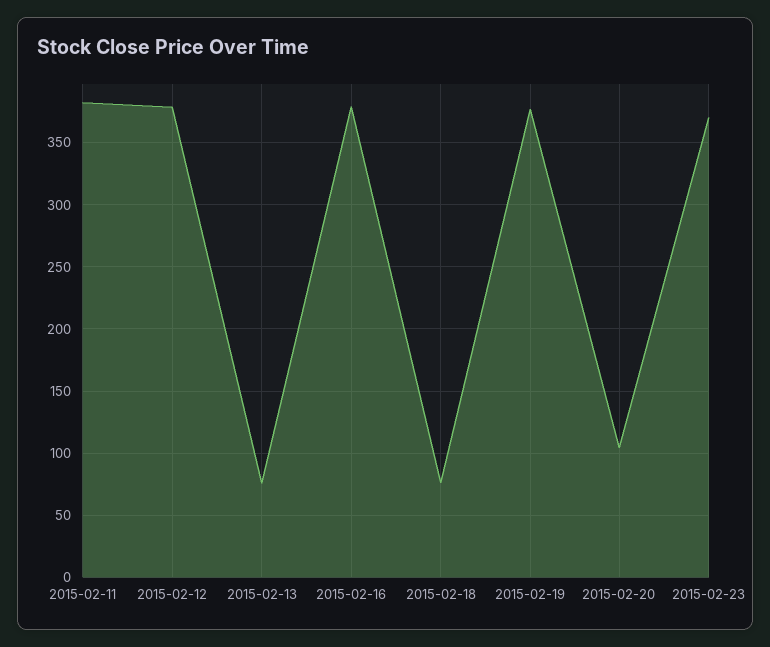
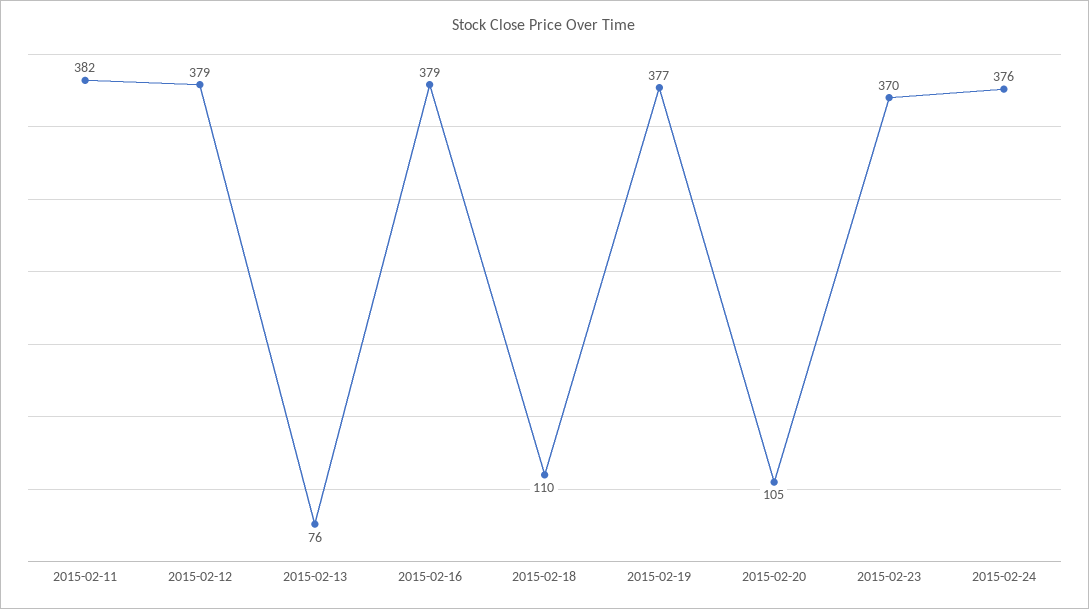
2015-02-18: 75 -> 110
2015-02-24: none -> 376

